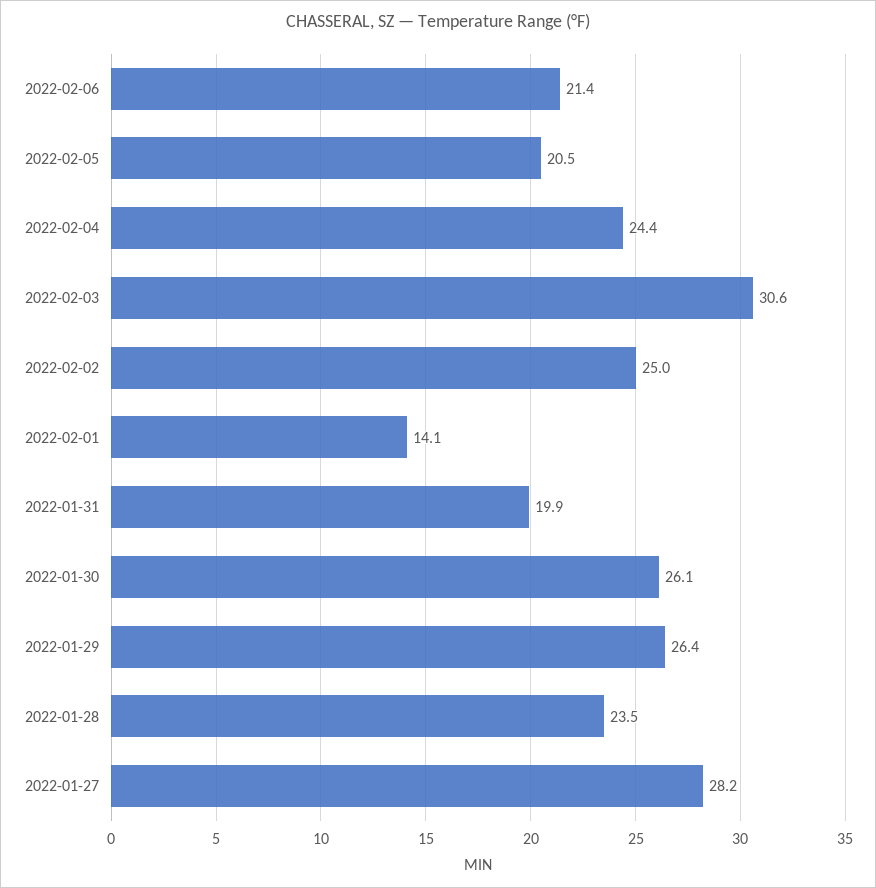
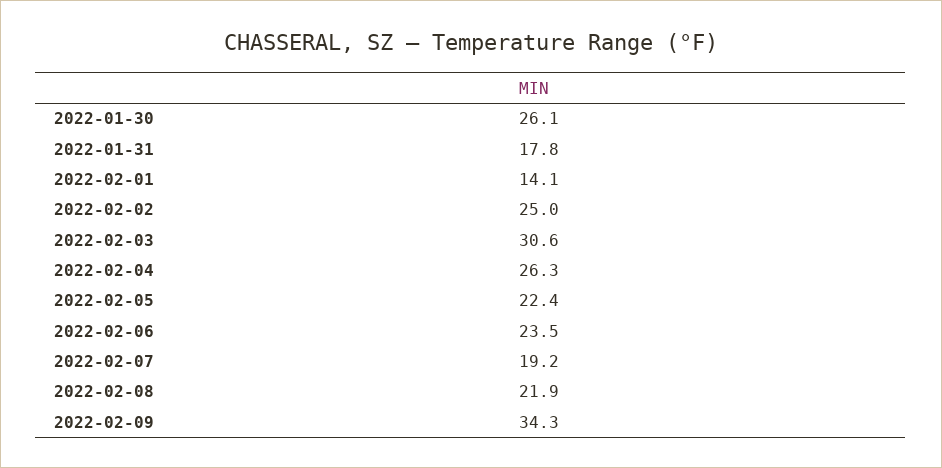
2022-02-06: 21.4 -> 23.5
2022-02-05: 20.5 -> 22.4
2022-02-04: 24.4 -> 26.3
2022-01-31: 19.9 -> 17.8
2022-01-29: 26.4 -> none
2022-01-28: 23.5 -> none
2022-01-27: 28.2 -> none
2022-02-07: none -> 19.2
2022-02-08: none -> 21.9
2022-02-09: none -> 34.3

